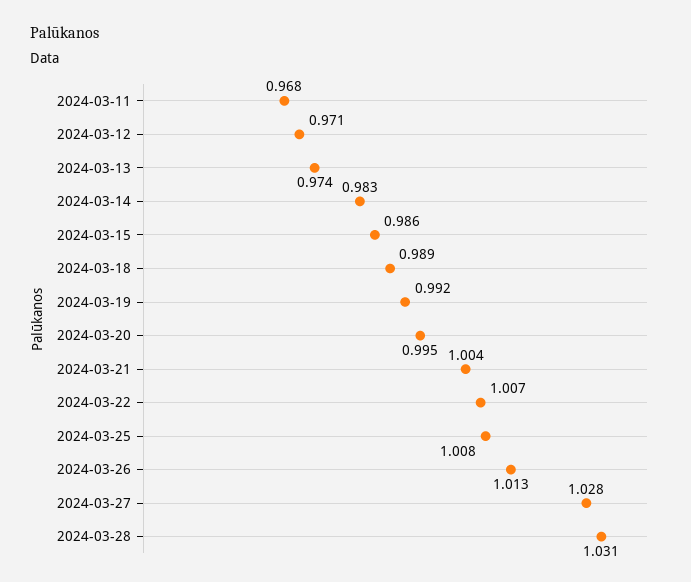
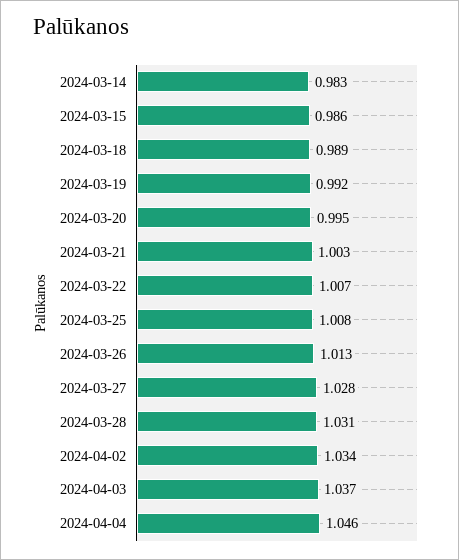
2024-03-11: 0.968 -> none
2024-03-12: 0.971 -> none
2024-03-13: 0.974 -> none
2024-03-21: 1.004 -> 1.003
2024-04-02: none -> 1.034
2024-04-03: none -> 1.037
2024-04-04: none -> 1.046

